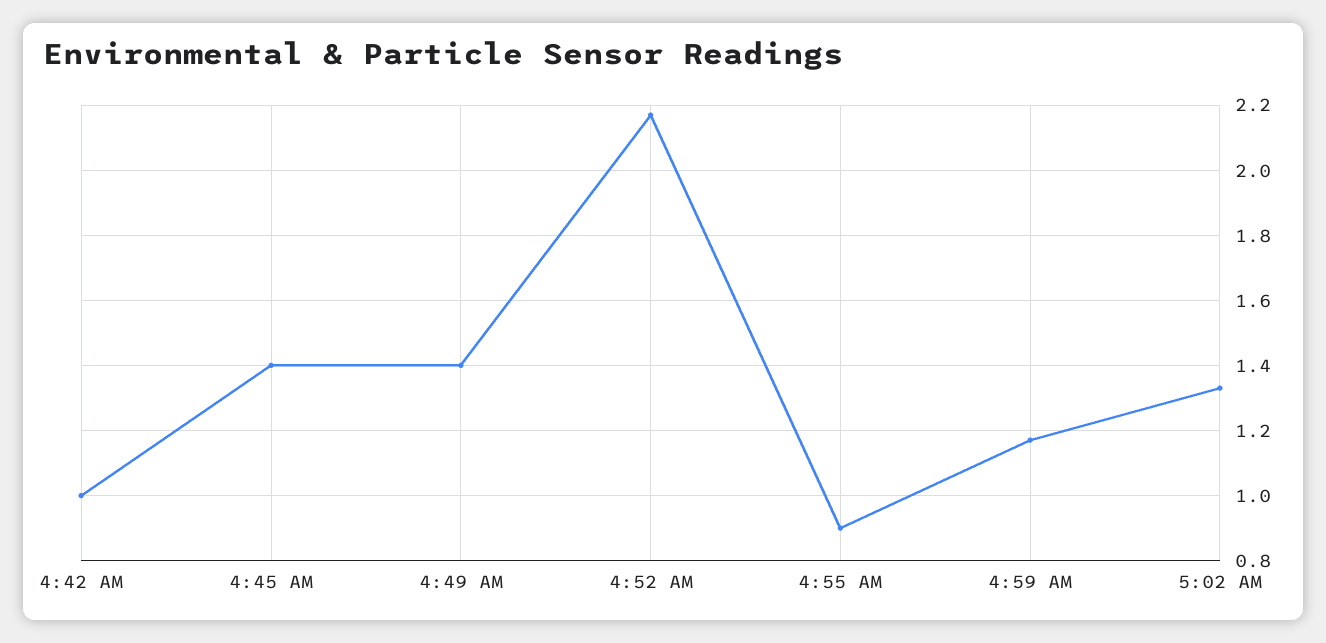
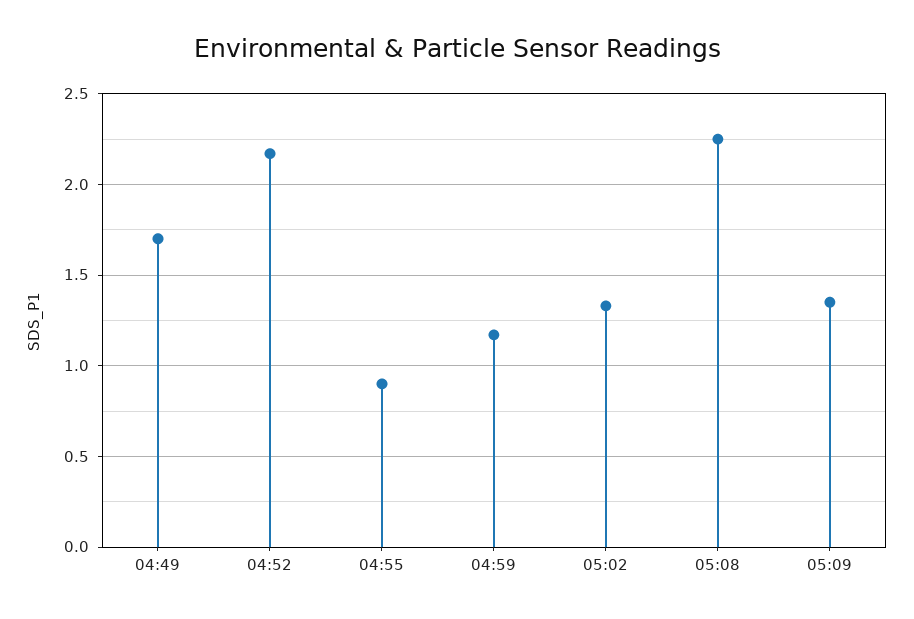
4:42 AM: 1 -> none
4:45 AM: 1.4 -> none
4:49 AM: 1.4 -> 1.7
05:08: none -> 2.25
05:09: none -> 1.35

